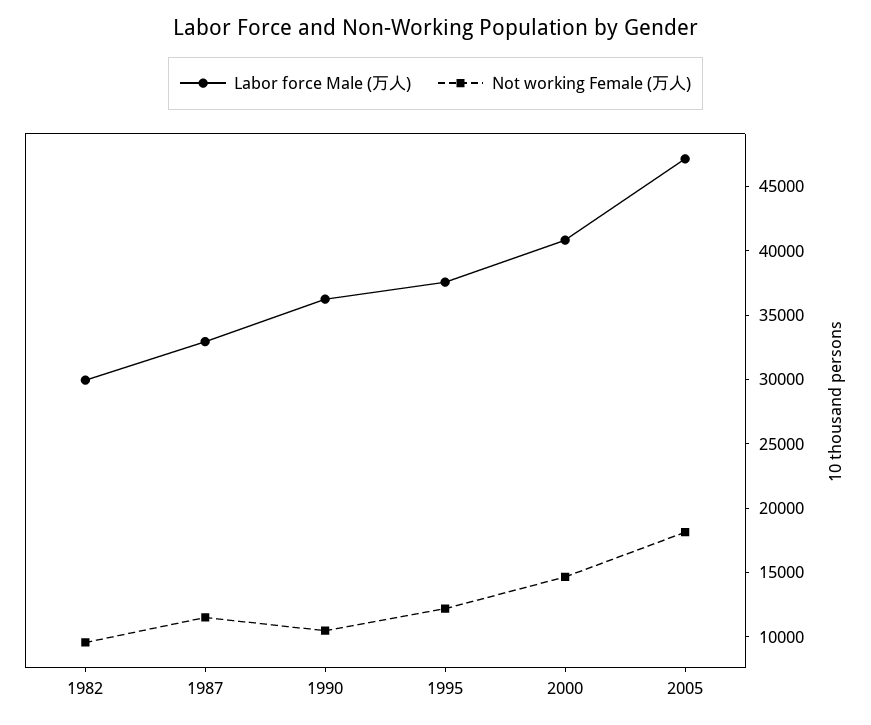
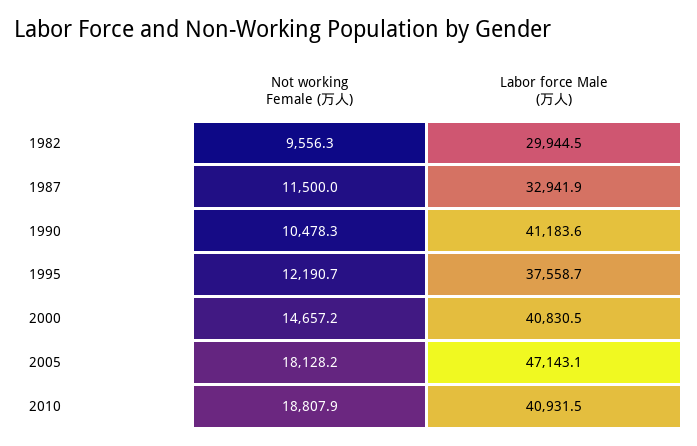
Labor force Male (万人), 1990: 36000 -> 41183.6
Not working Female (万人), 2010: none -> 18807.9
Labor force Male (万人), 2010: none -> 40931.5

